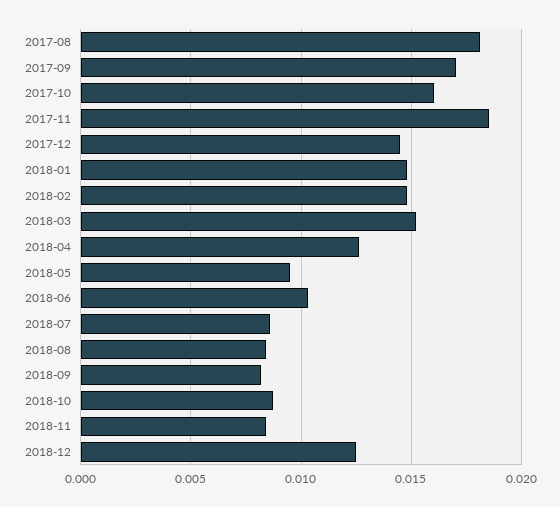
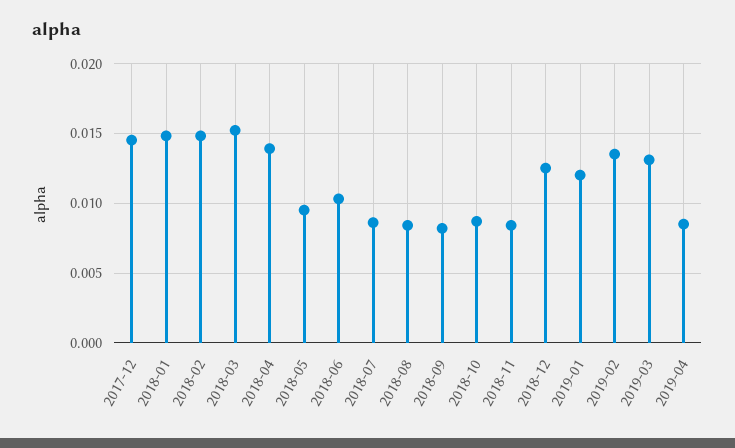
2017-08: 0.018 -> none
2017-09: 0.017 -> none
2017-10: 0.016 -> none
2017-11: 0.0185 -> none
2018-04: 0.0125 -> 0.014
2019-01: none -> 0.012
2019-02: none -> 0.0135
2019-03: none -> 0.013
2019-04: none -> 0.0085

